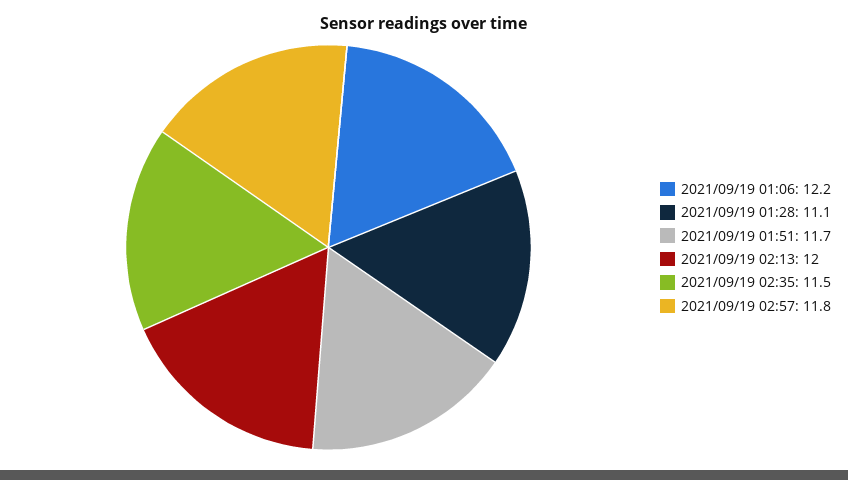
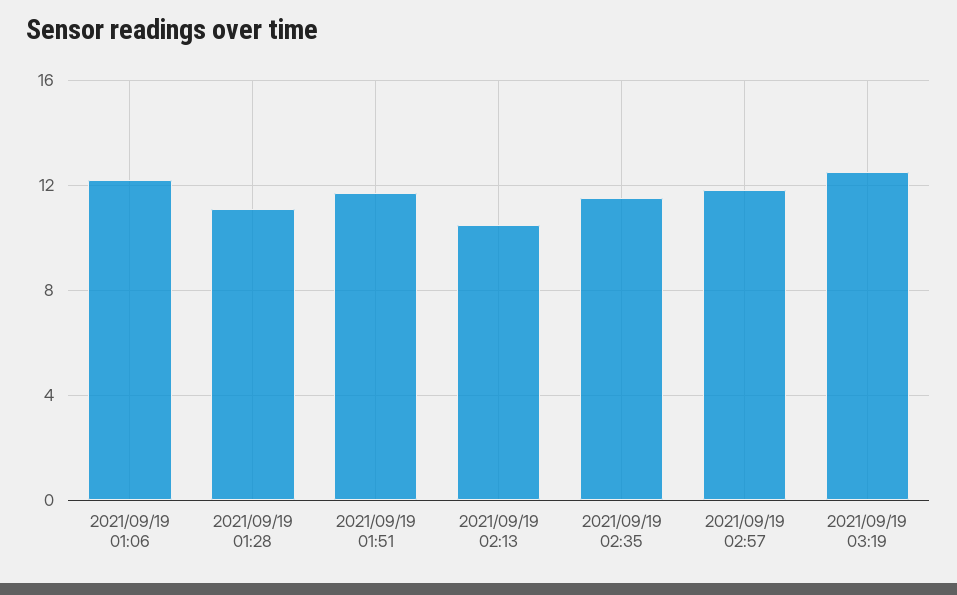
2021/09/19 02:13: 12 -> 10.5
2021/09/19 03:19: none -> 12.5

